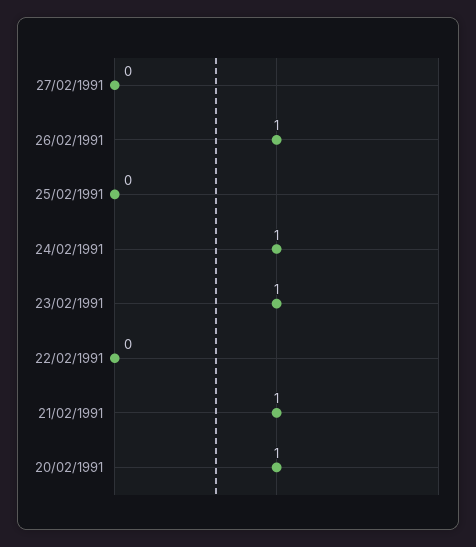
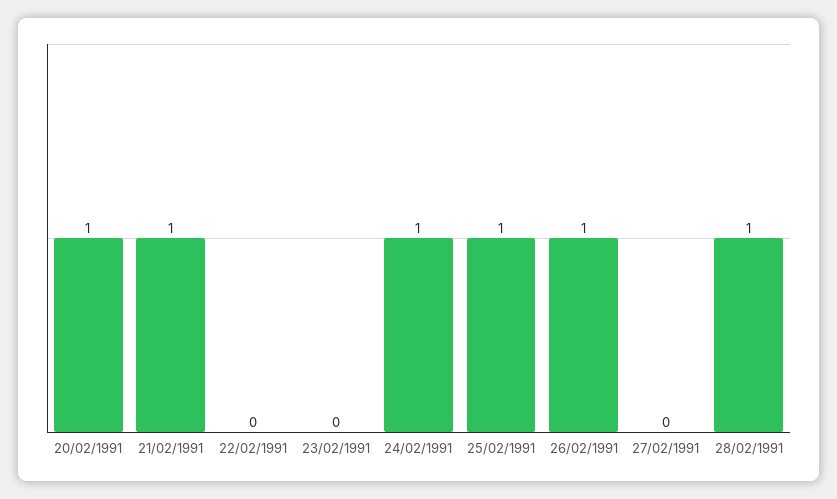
25/02/1991: 0 -> 1
23/02/1991: 1 -> 0
28/02/1991: none -> 1

